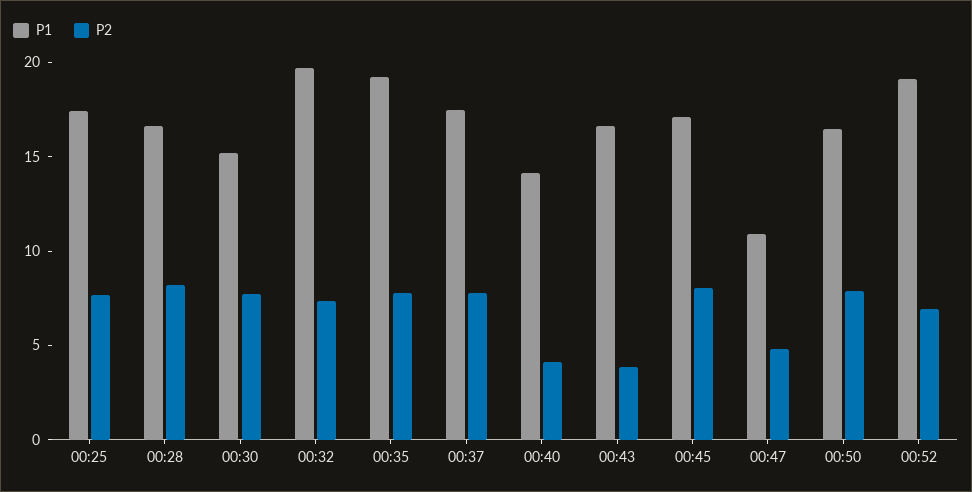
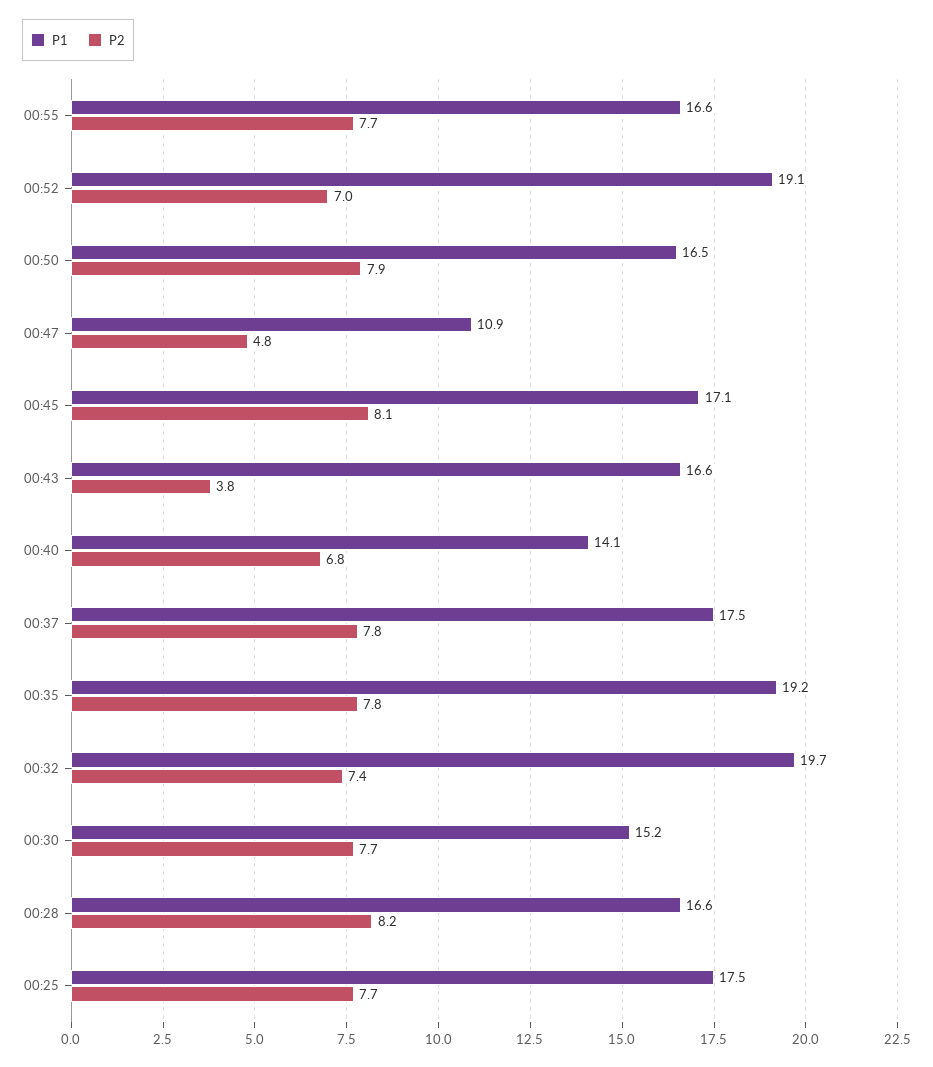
P2, 00:40: 4 -> 6.8
P1, 00:55: none -> 16.6
P2, 00:55: none -> 7.7

